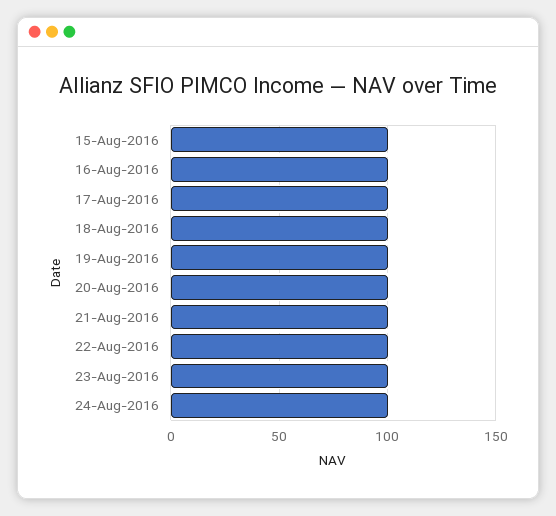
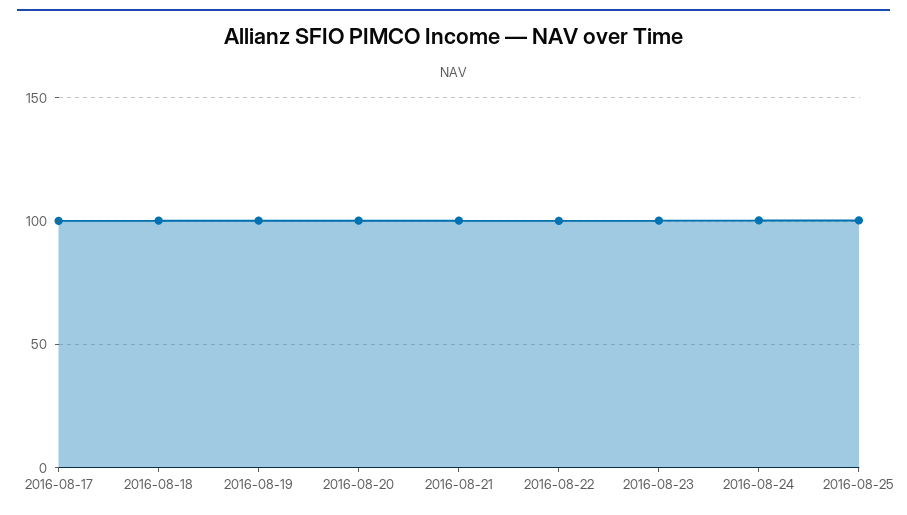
15-Aug-2016: 100 -> none
16-Aug-2016: 100 -> none
2016-08-25: none -> 100

